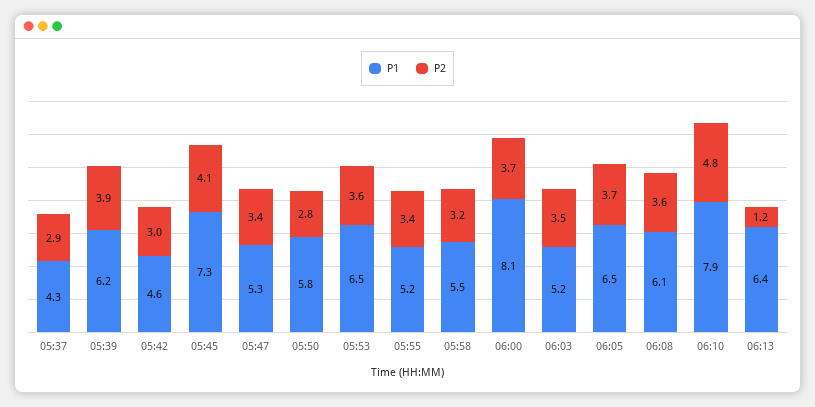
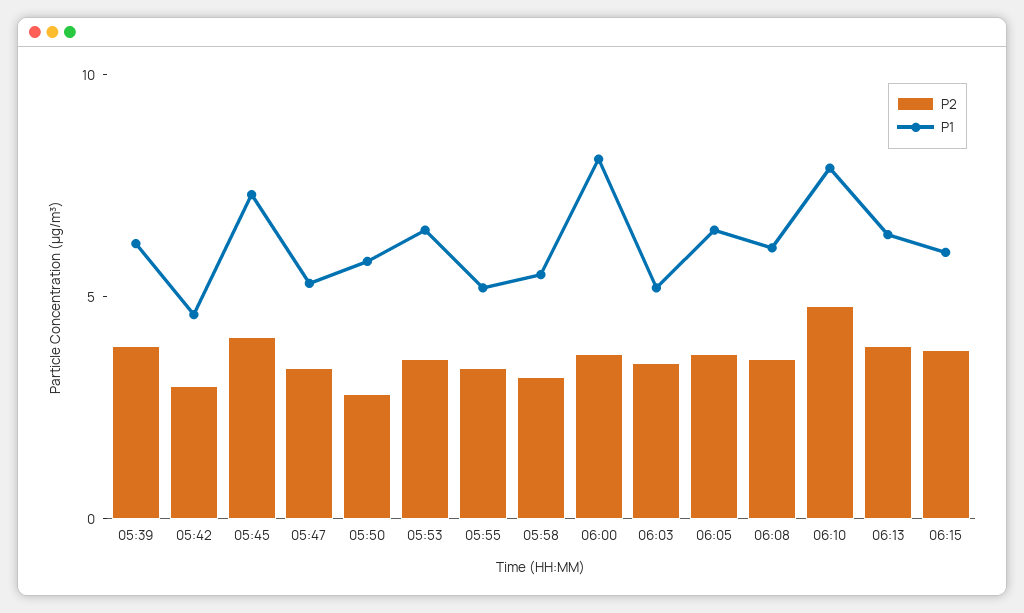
P1, 05:37: 4.3 -> none
P2, 05:37: 2.9 -> none
P2, 06:13: 1.2 -> 4
P2, 06:15: none -> 4
P1, 06:15: none -> 6

